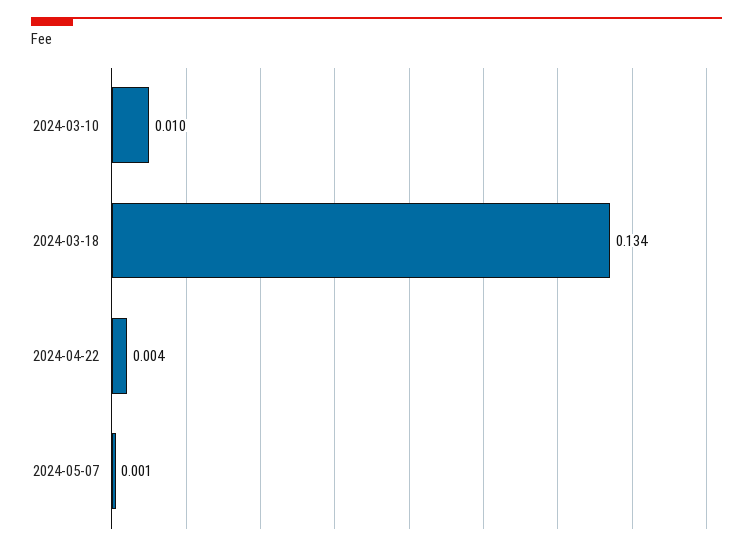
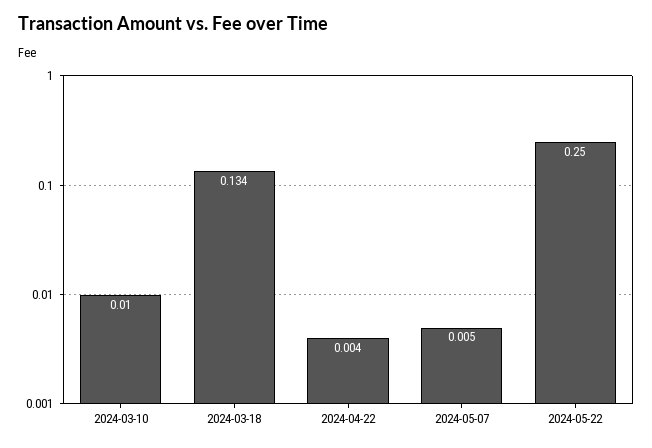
2024-05-07: 0.001 -> 0.005
2024-05-22: none -> 0.25

